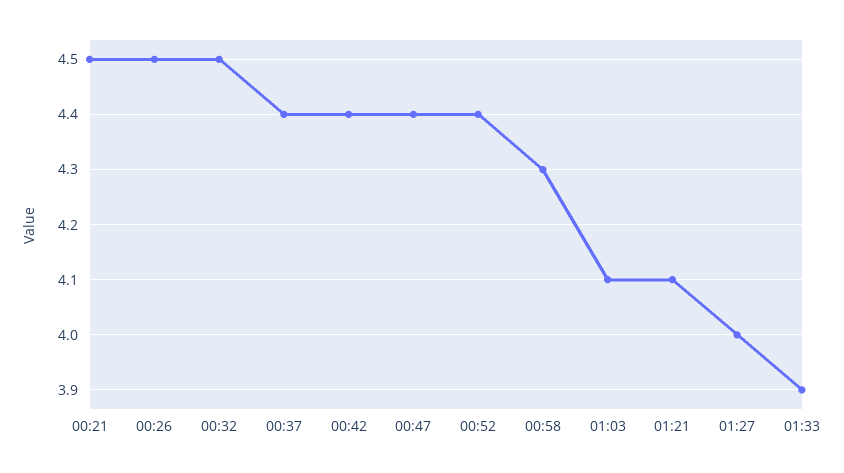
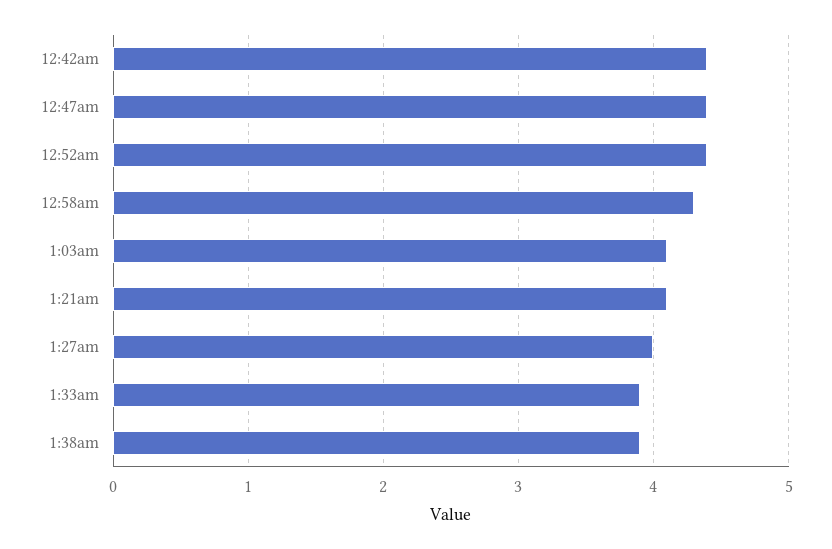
00:21: 4.5 -> none
00:26: 4.5 -> none
00:32: 4.5 -> none
00:37: 4.4 -> none
1:38am: none -> 3.9

